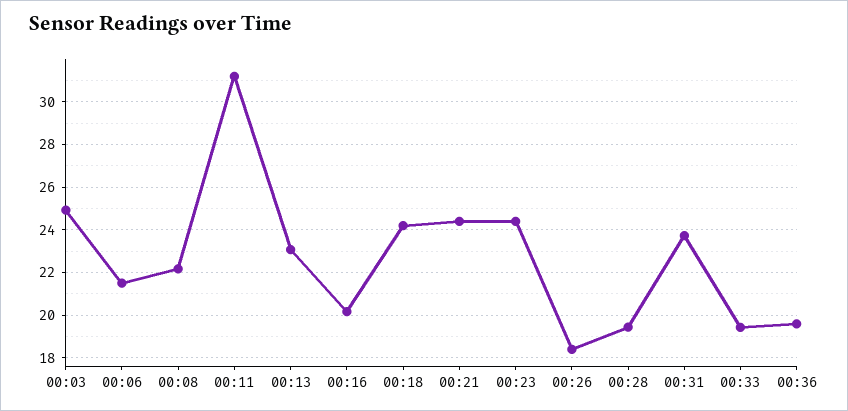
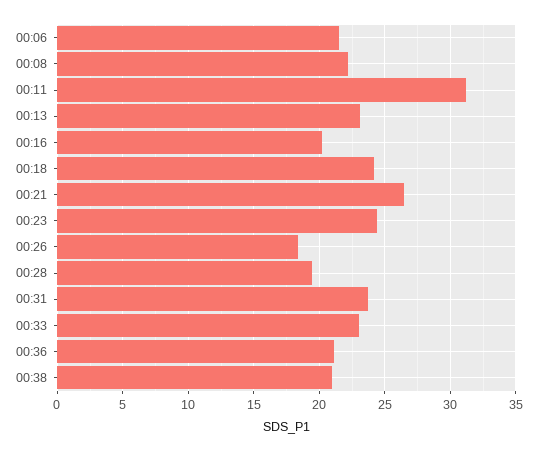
00:03: 25 -> none
00:21: 24.5 -> 26.5
00:33: 19.5 -> 23
00:36: 19.5 -> 21
00:38: none -> 21

